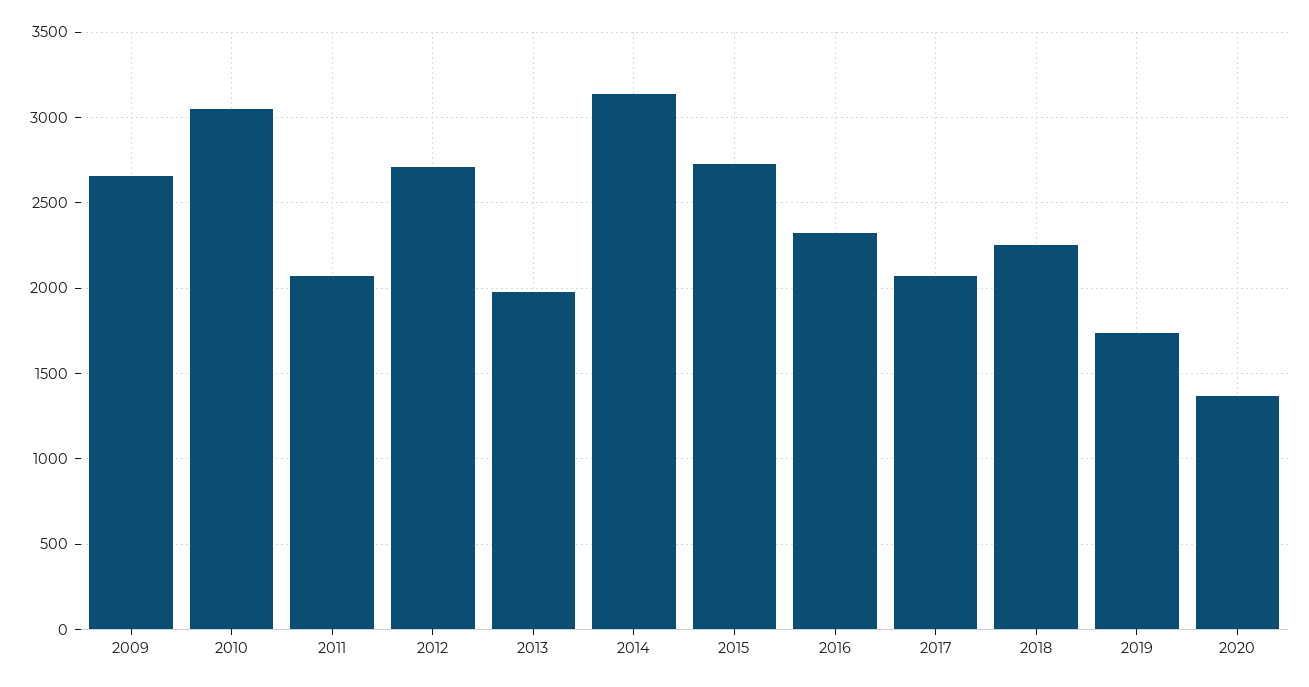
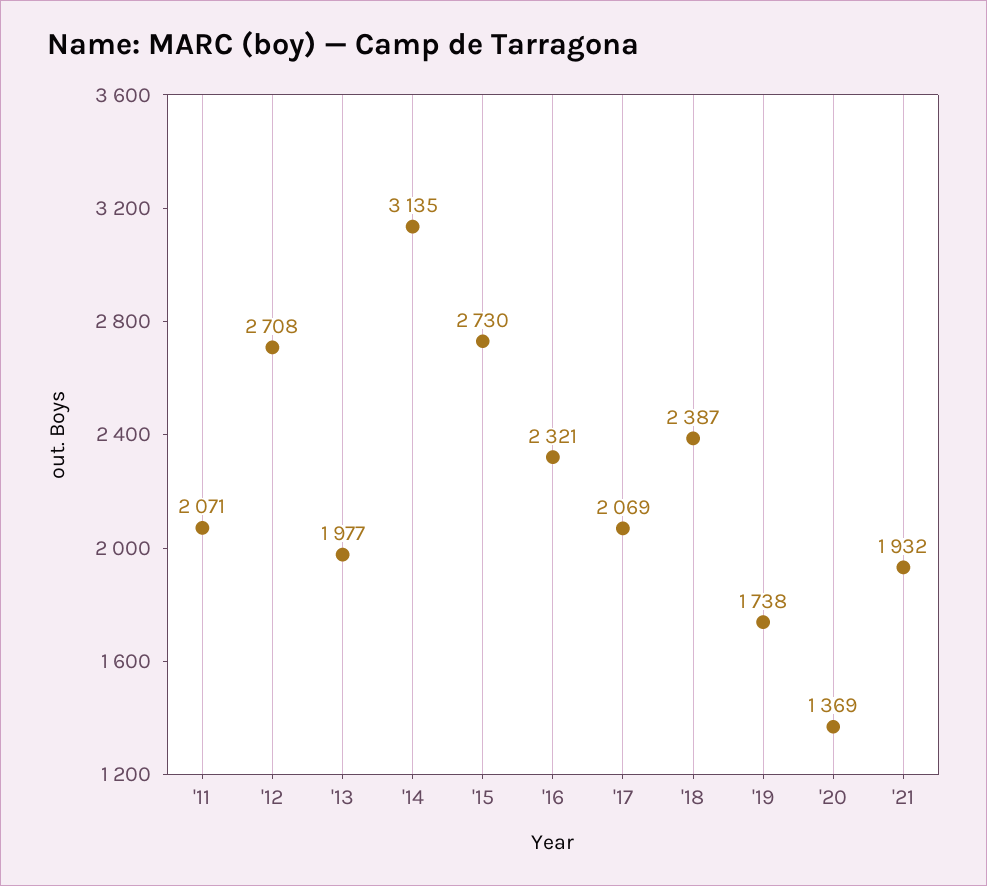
2009: 2650 -> none
2010: 3050 -> none
2018: 2250 -> 2387
'21: none -> 1932

